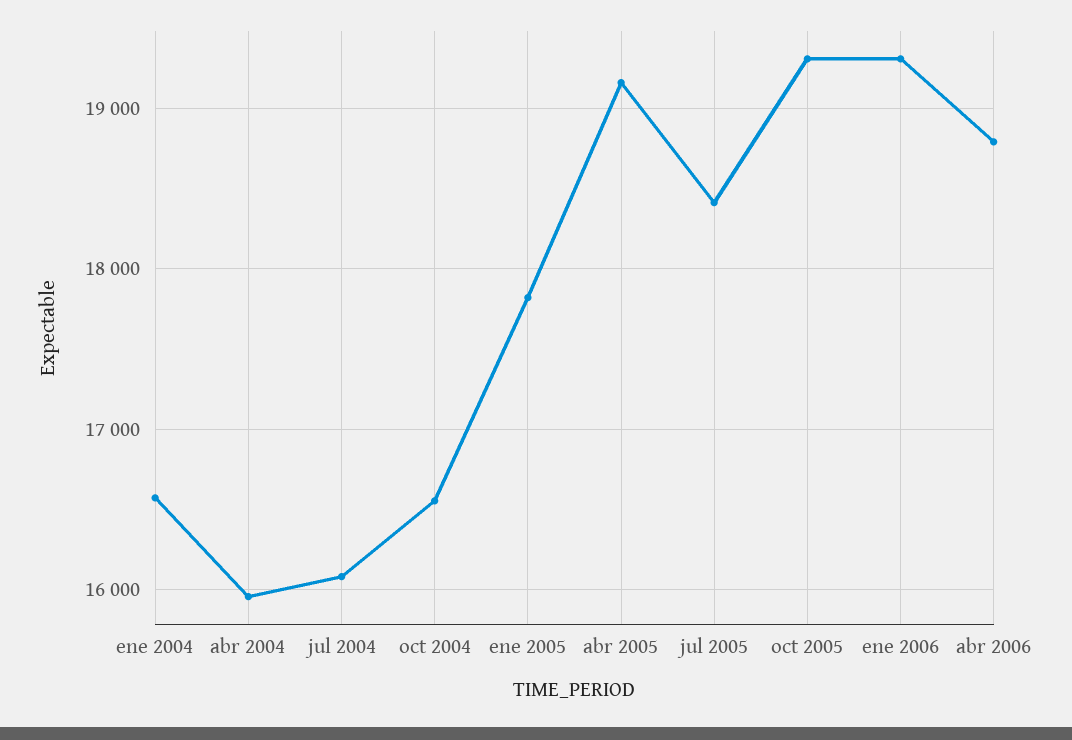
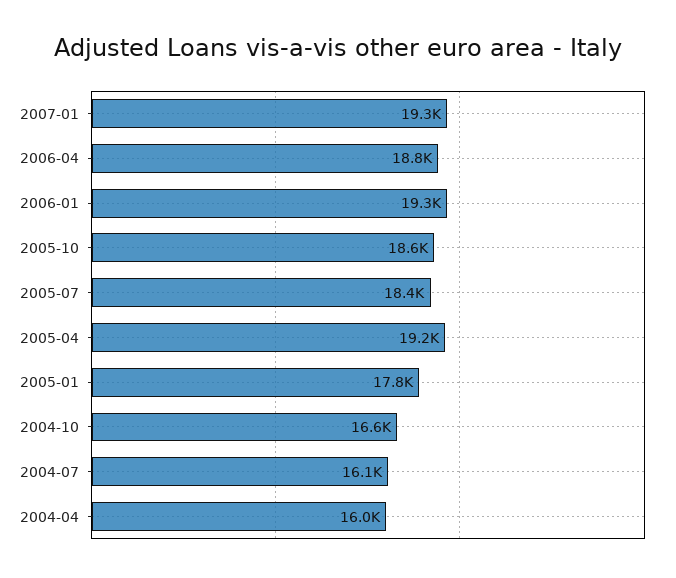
ene 2004: 16600 -> none
oct 2005: 19300 -> 18600
2007-01: none -> 19300

